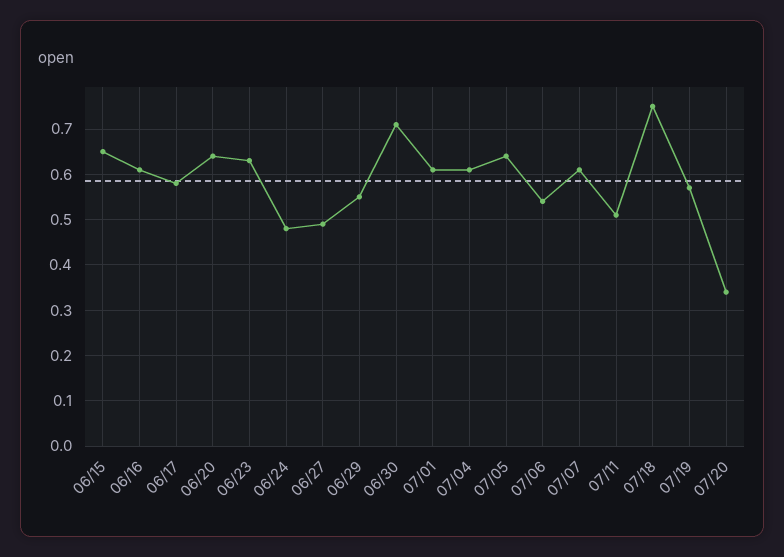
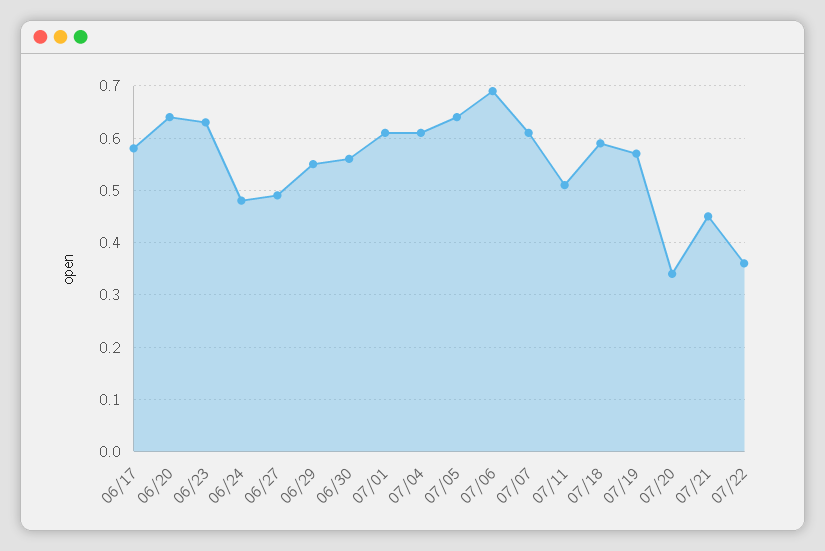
06/15: 0.65 -> none
06/16: 0.6 -> none
06/30: 0.7 -> 0.55
07/06: 0.55 -> 0.7
07/18: 0.75 -> 0.6
07/21: none -> 0.45
07/22: none -> 0.35

